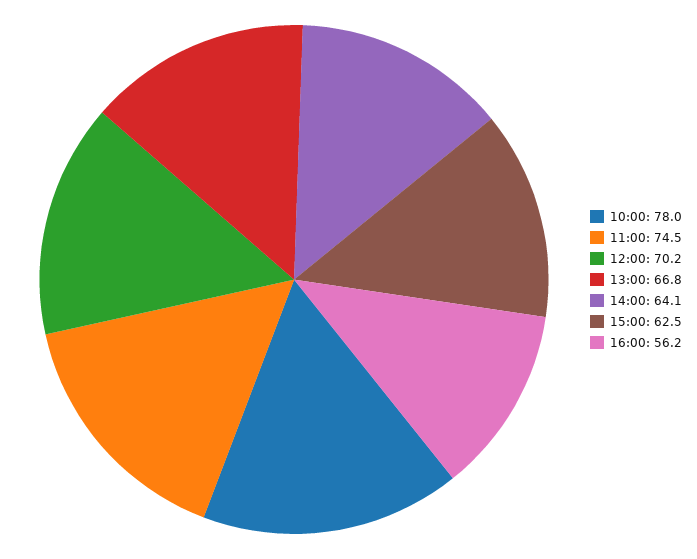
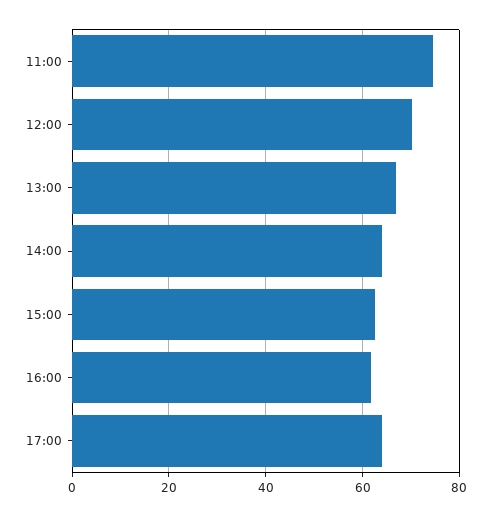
10:00: 78 -> none
16:00: 56.2 -> 62
17:00: none -> 64

